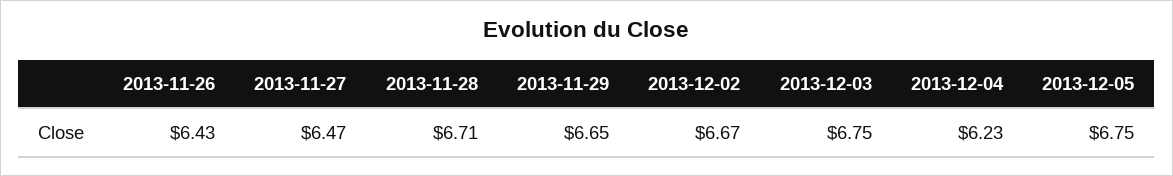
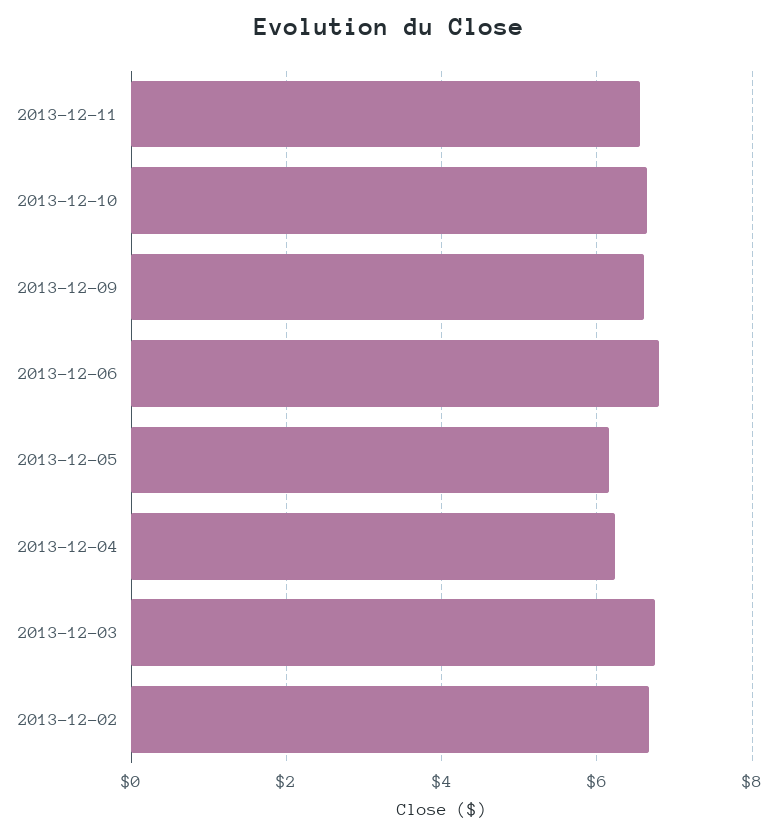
2013-11-26: 6.43 -> none
2013-11-27: 6.47 -> none
2013-11-28: 6.71 -> none
2013-11-29: 6.65 -> none
2013-12-05: 6.75 -> 6.2
2013-12-11: none -> 6.6
2013-12-10: none -> 6.6
2013-12-09: none -> 6.6
2013-12-06: none -> 6.8

